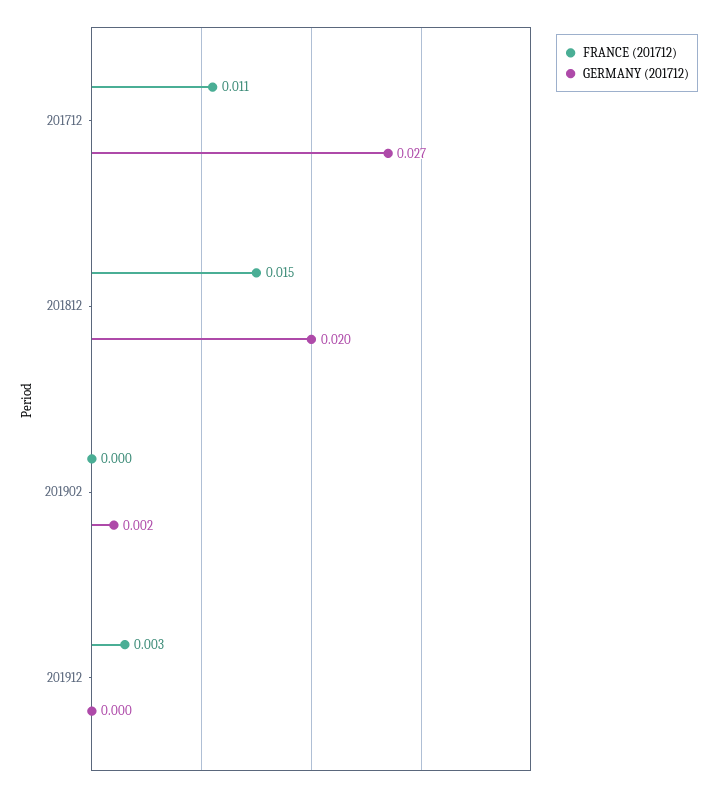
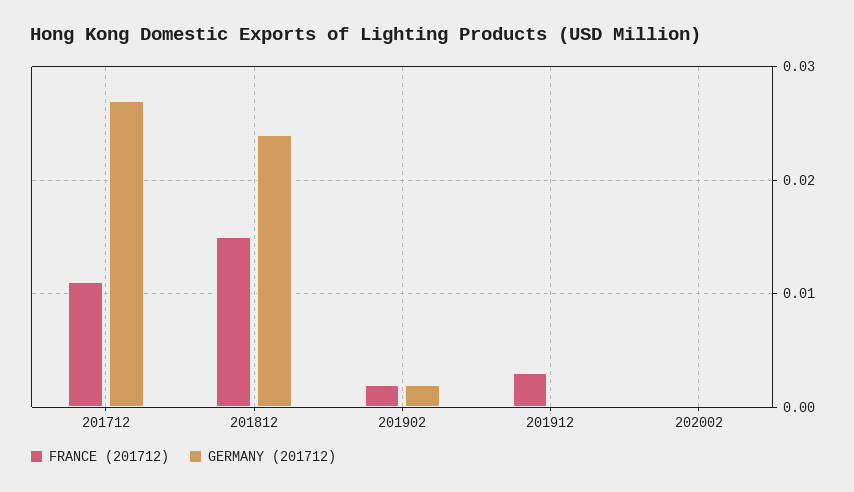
GERMANY (201712), 201812: 0.02 -> 0.024
FRANCE (201712), 201902: 0 -> 0.002
FRANCE (201712), 202002: none -> 0
GERMANY (201712), 202002: none -> 0

